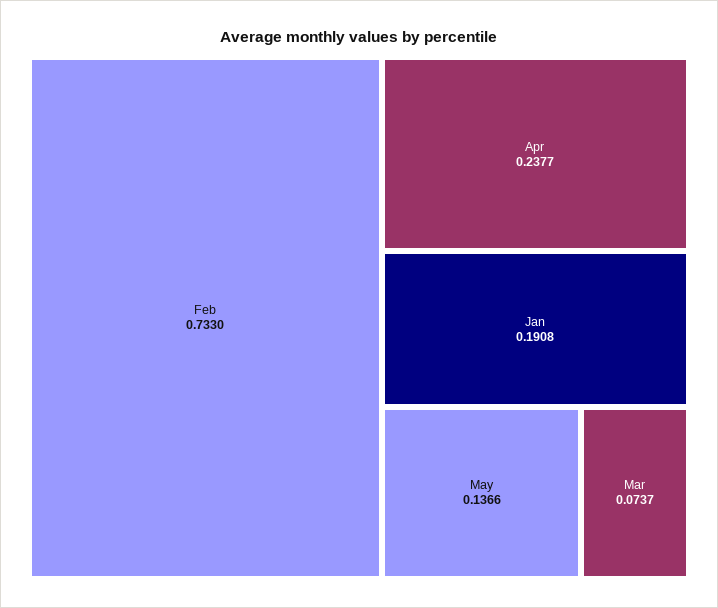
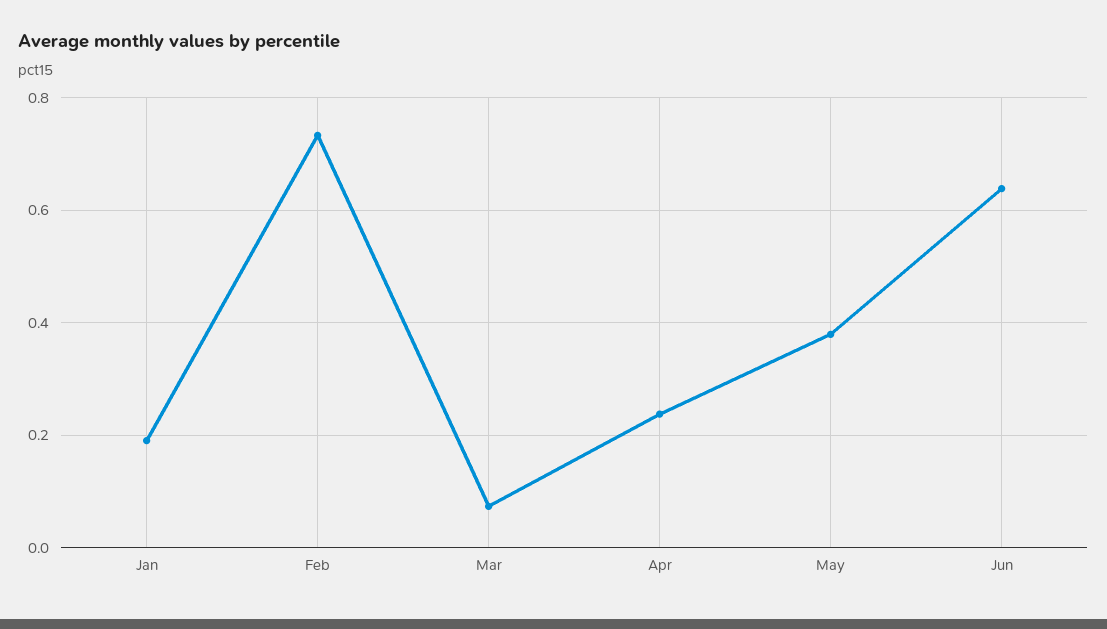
May: 0.1366 -> 0.38
Jun: none -> 0.64

